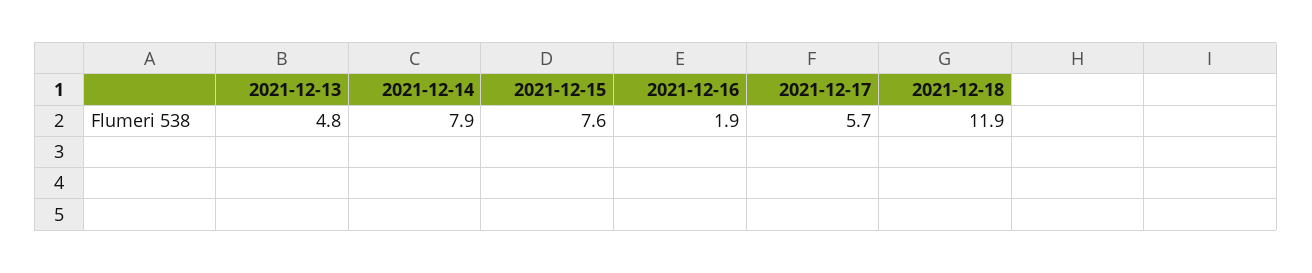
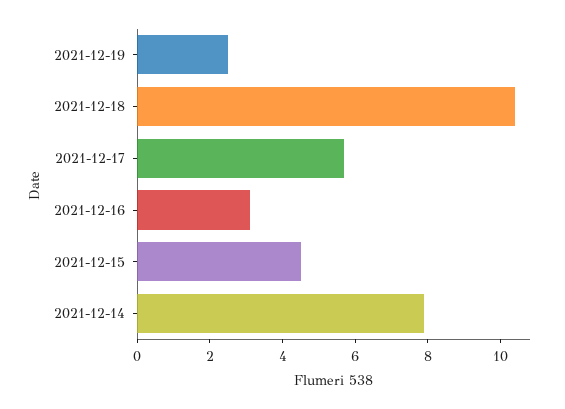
2021-12-13: 4.8 -> none
2021-12-15: 7.6 -> 4.5
2021-12-16: 1.9 -> 3
2021-12-18: 11.9 -> 10.5
2021-12-19: none -> 2.5

